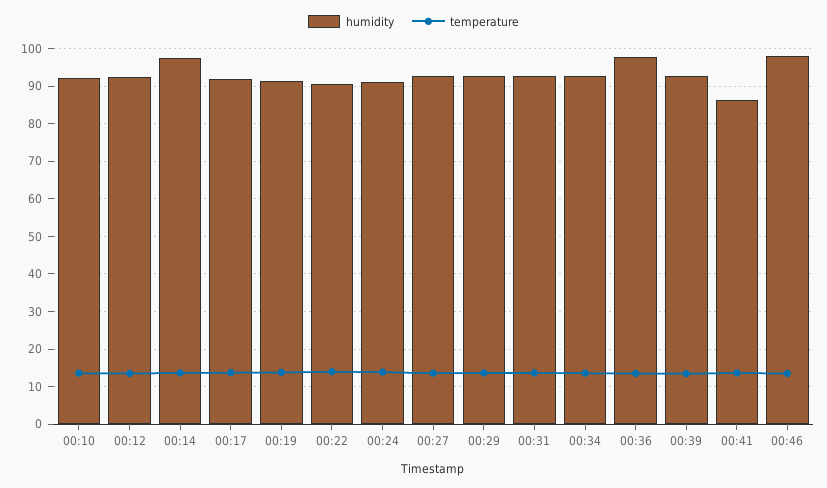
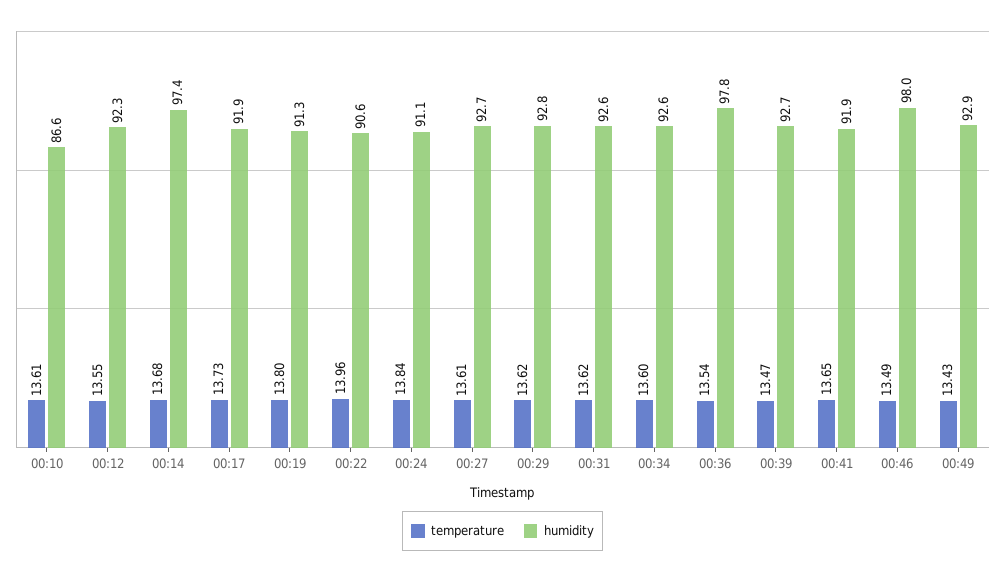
humidity, 00:10: 92 -> 86.6
humidity, 00:41: 86 -> 91.9
temperature, 00:49: none -> 13.43
humidity, 00:49: none -> 92.9

